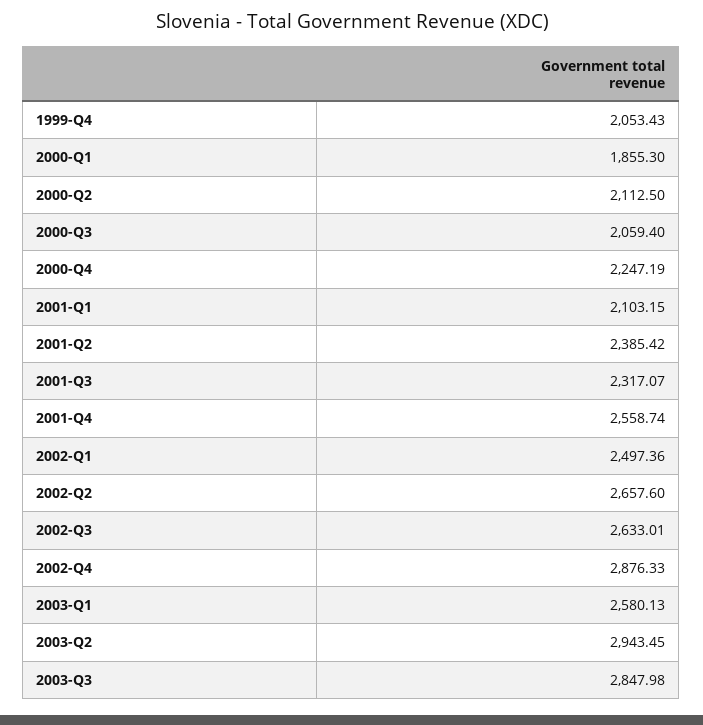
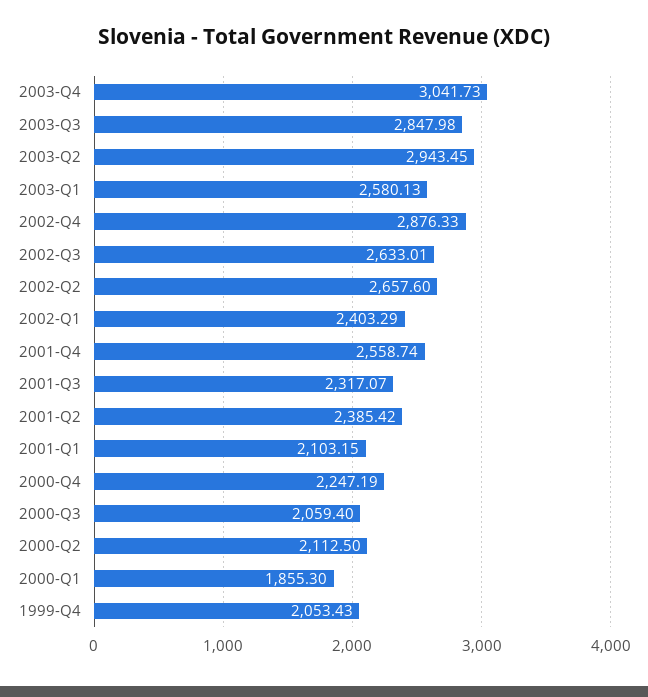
2002-Q1: 2497.36 -> 2403.29
2003-Q4: none -> 3041.73

